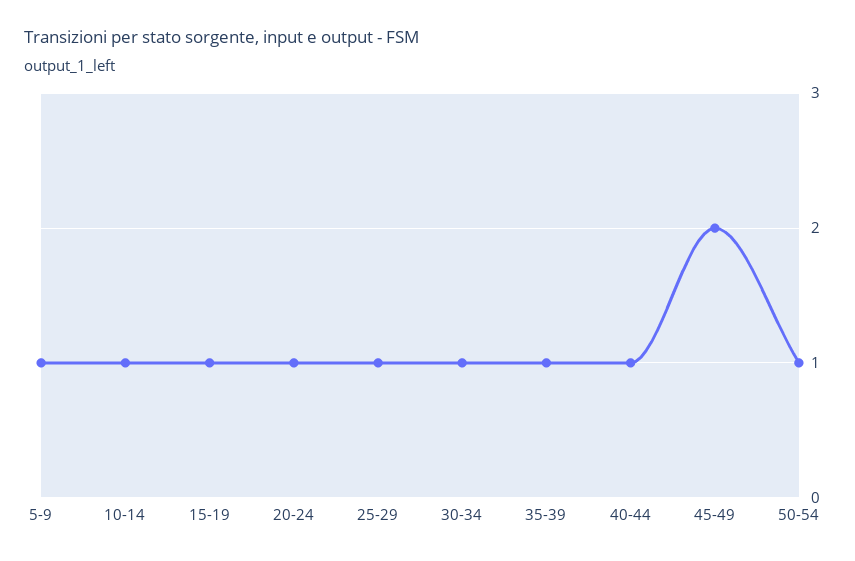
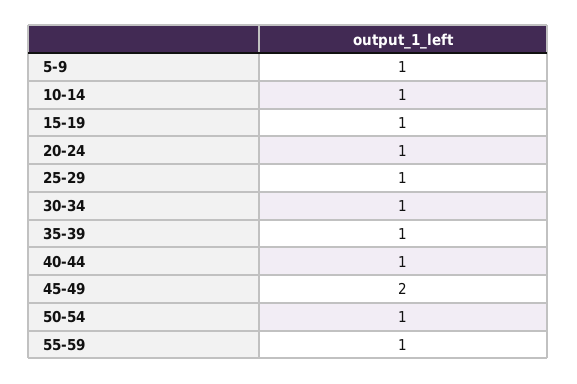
55-59: none -> 1

